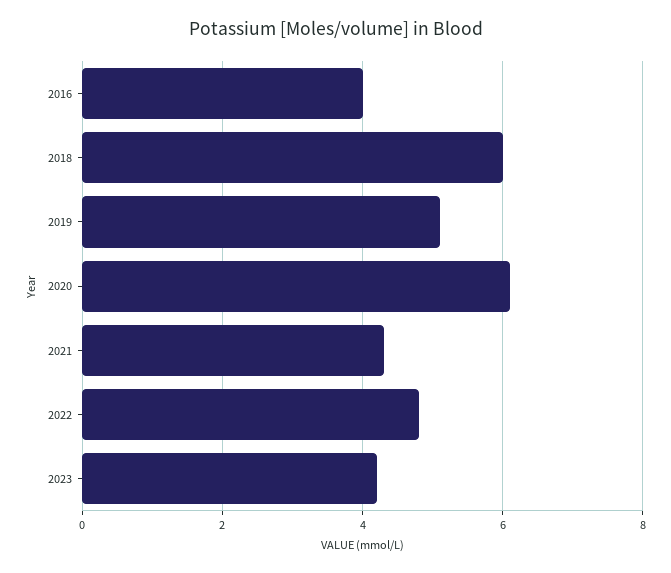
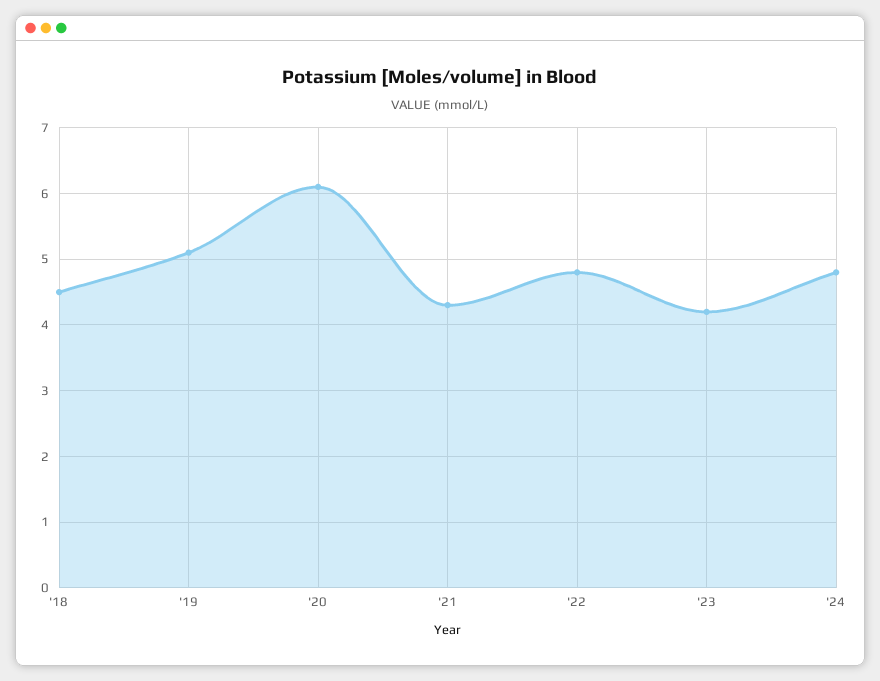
2016: 4 -> none
2018: 6 -> 4.5
'24: none -> 4.8

